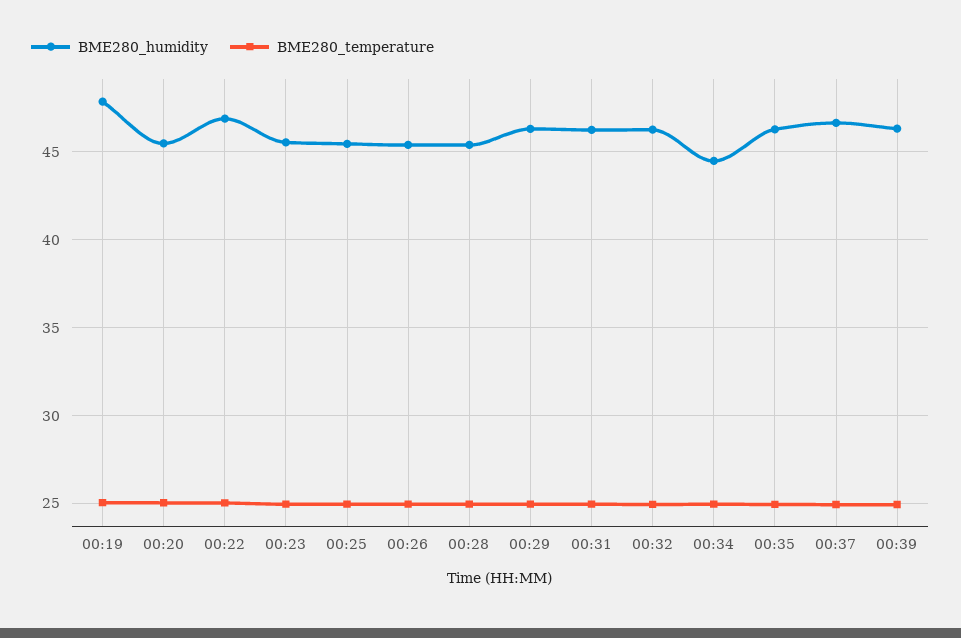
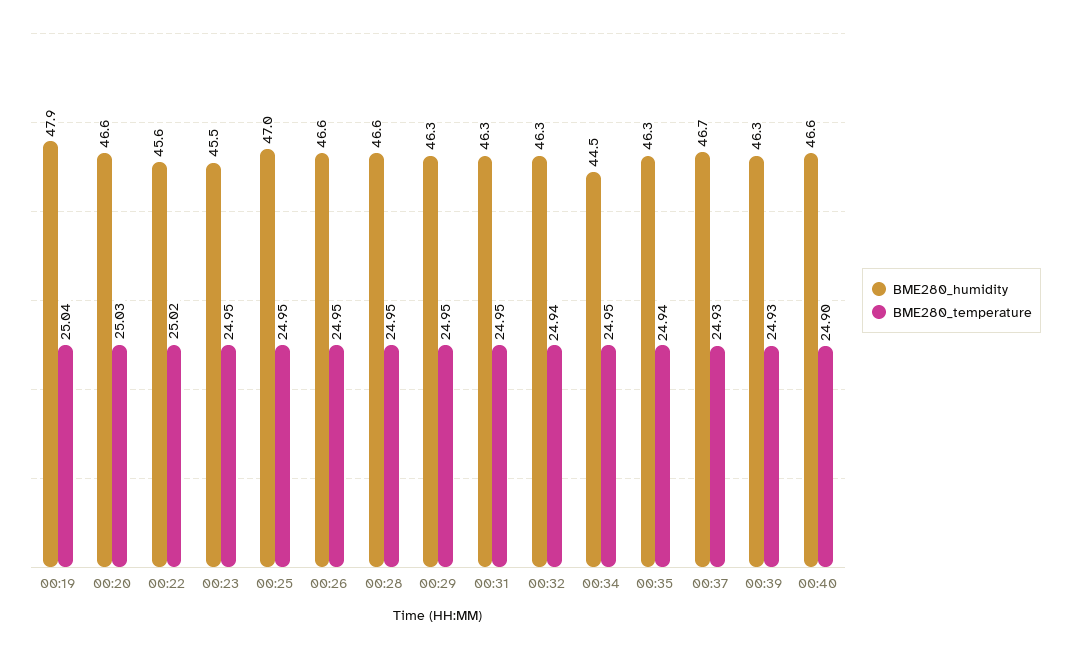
BME280_humidity, 00:20: 45.5 -> 46.6
BME280_humidity, 00:22: 47 -> 45.6
BME280_humidity, 00:25: 45.5 -> 47
BME280_humidity, 00:26: 45.5 -> 46.6
BME280_humidity, 00:28: 45.5 -> 46.6
BME280_humidity, 00:40: none -> 46.6
BME280_temperature, 00:40: none -> 24.9

